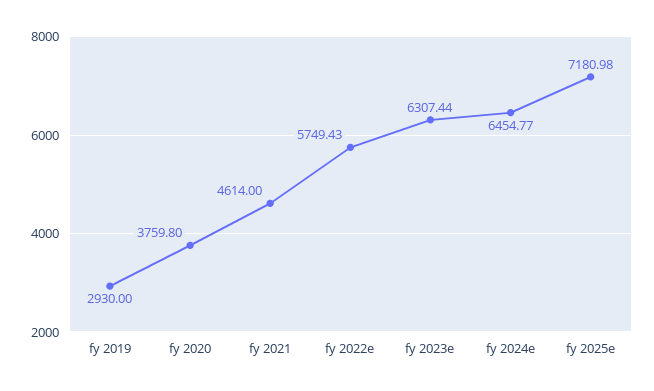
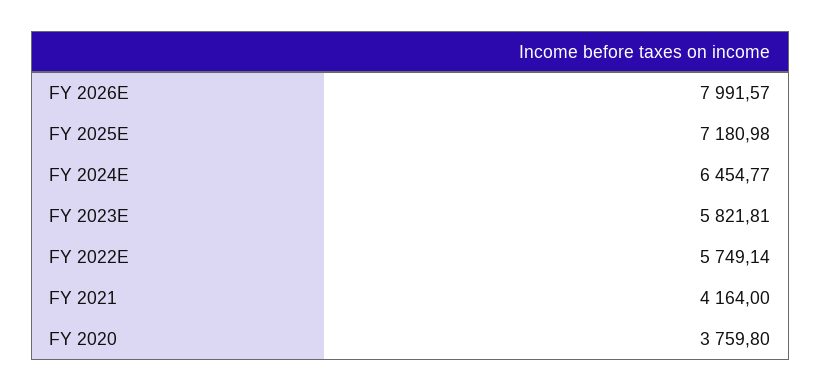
fy 2019: 2930 -> none
fy 2021: 4614 -> 4164
fy 2022e: 5749.43 -> 5749.14
fy 2023e: 6307.44 -> 5821.81
FY 2026E: none -> 7991.57

